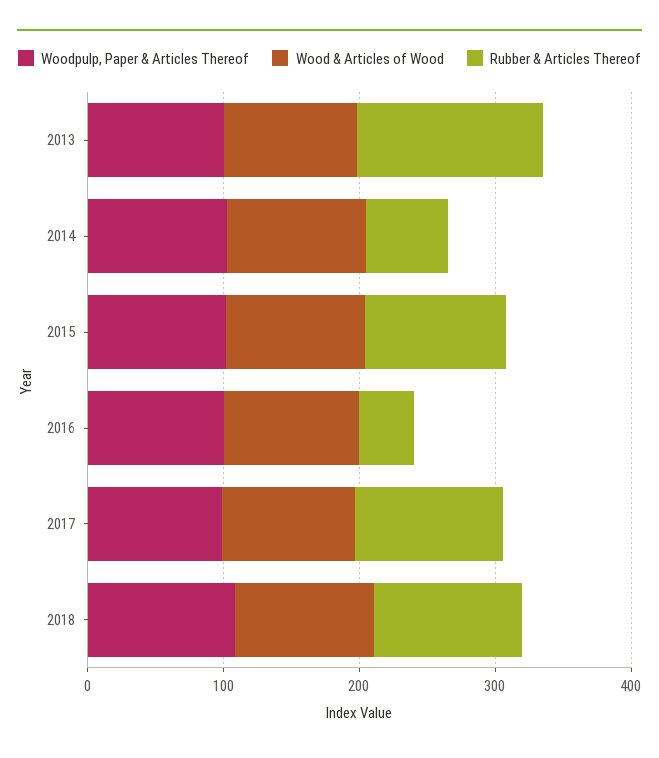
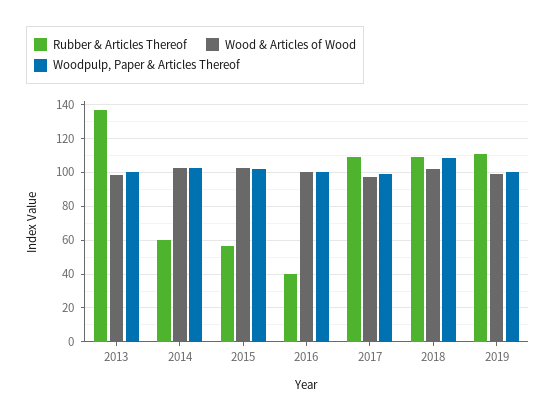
Rubber & Articles Thereof, 2015: 100 -> 55
Rubber & Articles Thereof, 2019: none -> 110
Wood & Articles of Wood, 2019: none -> 100
Woodpulp, Paper & Articles Thereof, 2019: none -> 100

